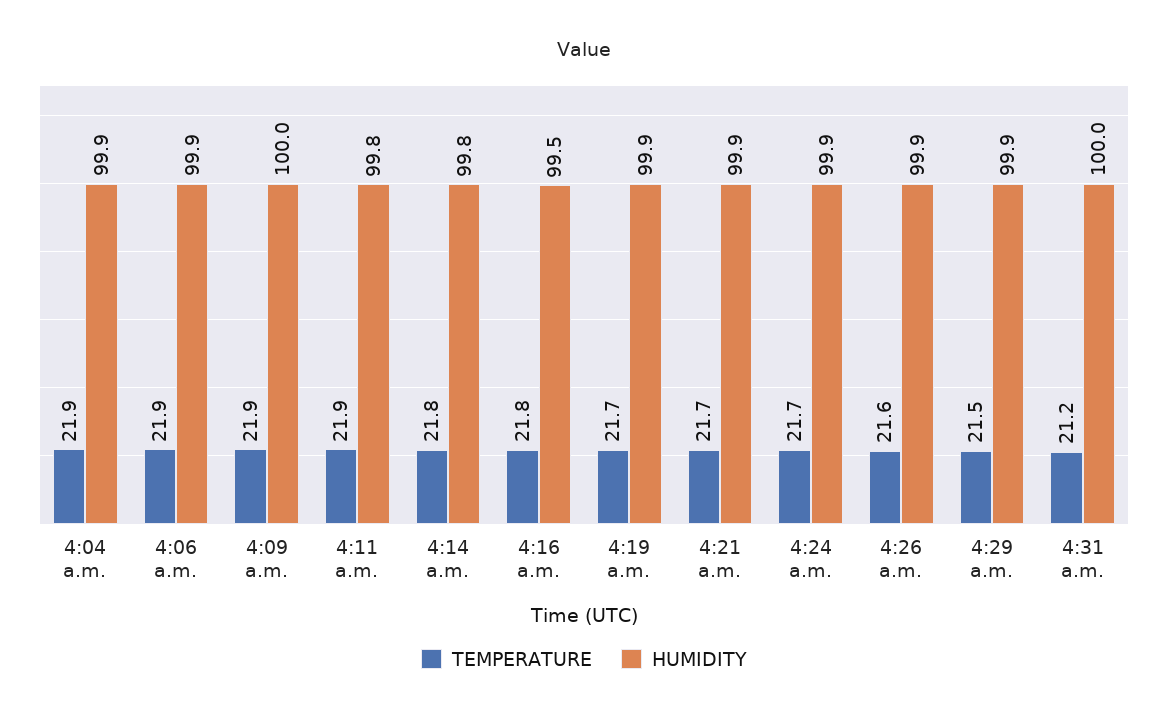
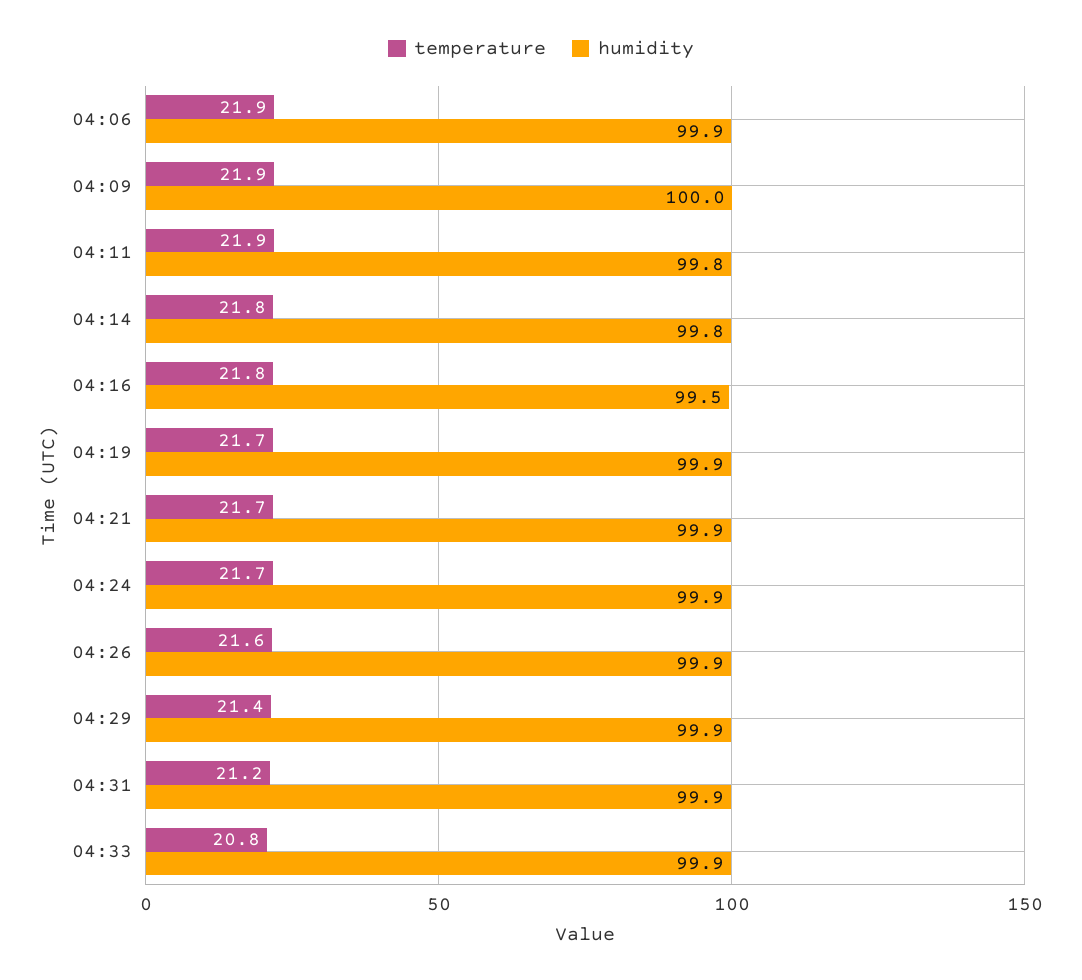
TEMPERATURE, 4:04 a.m.: 21.9 -> none
HUMIDITY, 4:04 a.m.: 99.9 -> none
TEMPERATURE, 4:29 a.m.: 21.5 -> 21.4
HUMIDITY, 4:31 a.m.: 100 -> 99.9
TEMPERATURE, 04:33: none -> 20.8
HUMIDITY, 04:33: none -> 99.9

